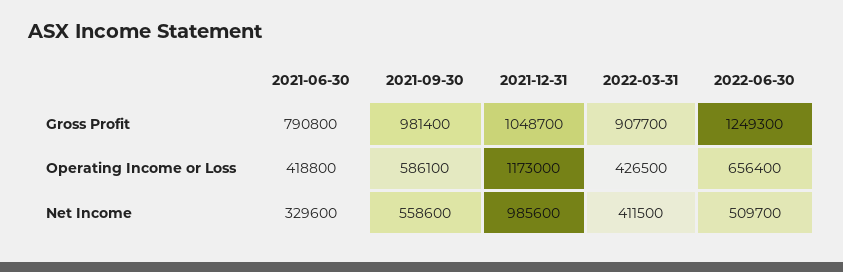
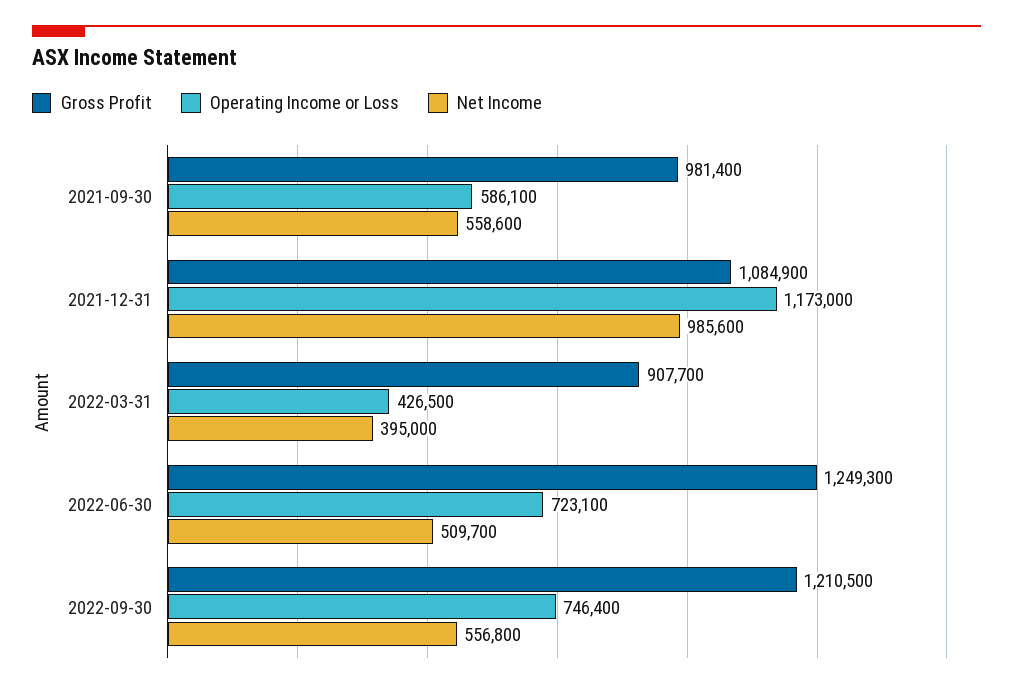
Gross Profit, 2021-06-30: 790800 -> none
Gross Profit, 2021-12-31: 1048700 -> 1084900
Operating Income or Loss, 2021-06-30: 418800 -> none
Operating Income or Loss, 2022-06-30: 656400 -> 723100
Net Income, 2021-06-30: 329600 -> none
Net Income, 2022-03-31: 411500 -> 395000
Gross Profit, 2022-09-30: none -> 1210500
Operating Income or Loss, 2022-09-30: none -> 746400
Net Income, 2022-09-30: none -> 556800

